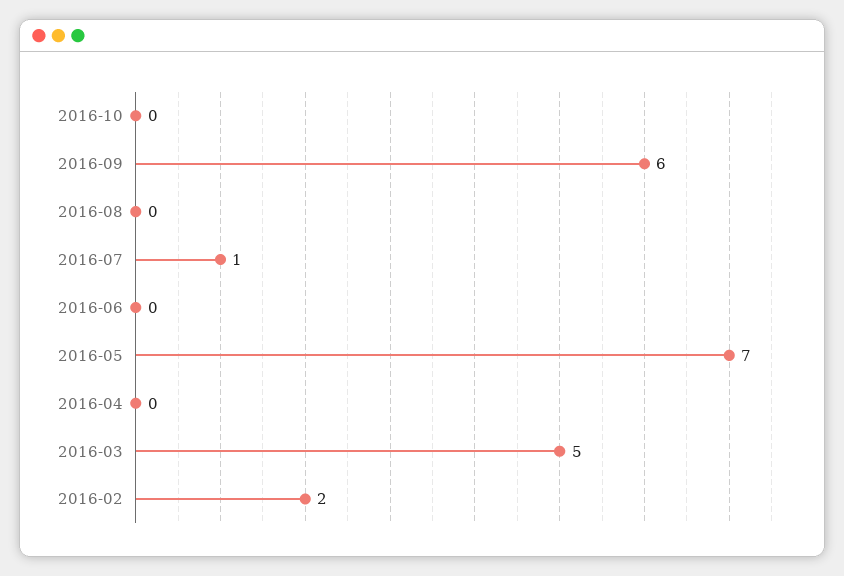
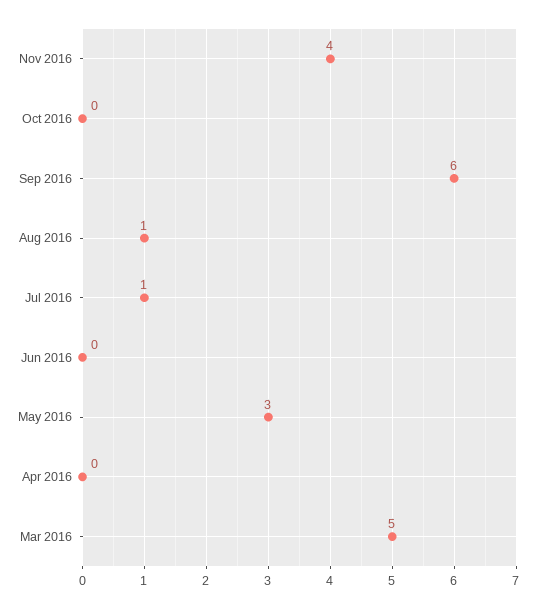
2016-08: 0 -> 1
2016-05: 7 -> 3
2016-02: 2 -> none
Nov 2016: none -> 4

